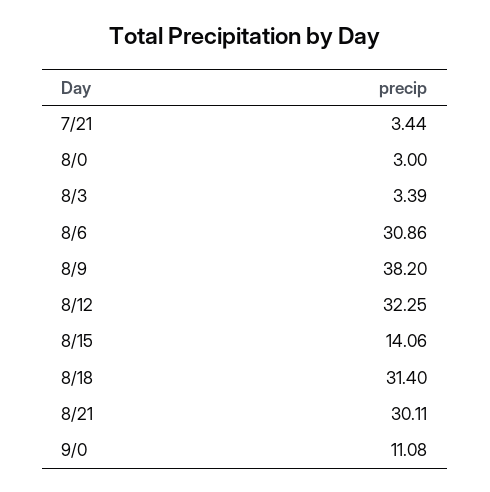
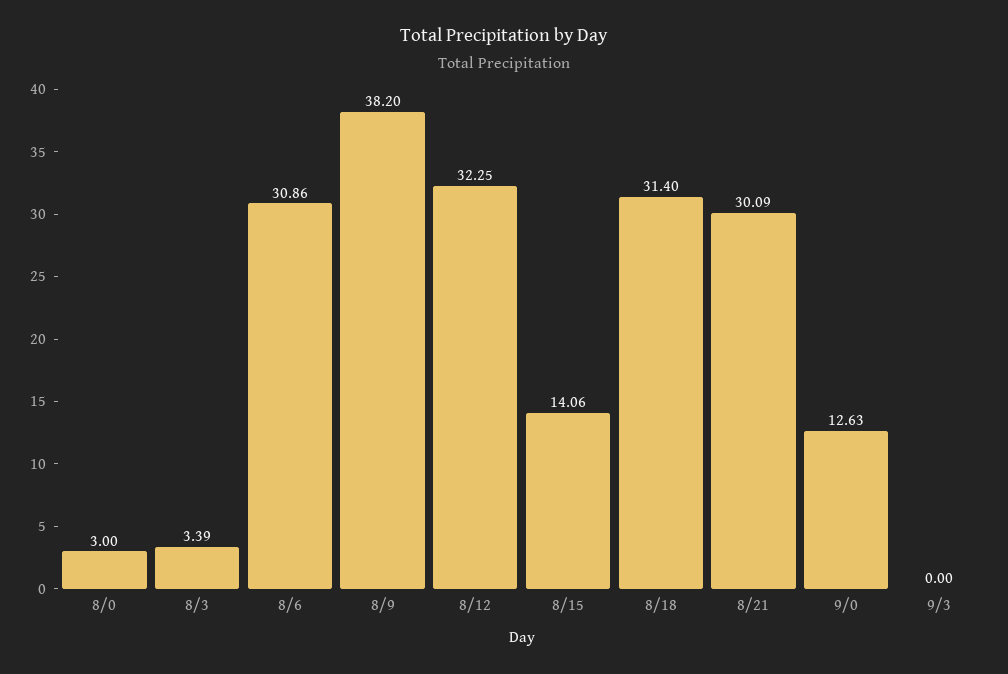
7/21: 3.44 -> none
8/21: 30.11 -> 30.09
9/0: 11.08 -> 12.63
9/3: none -> 0

